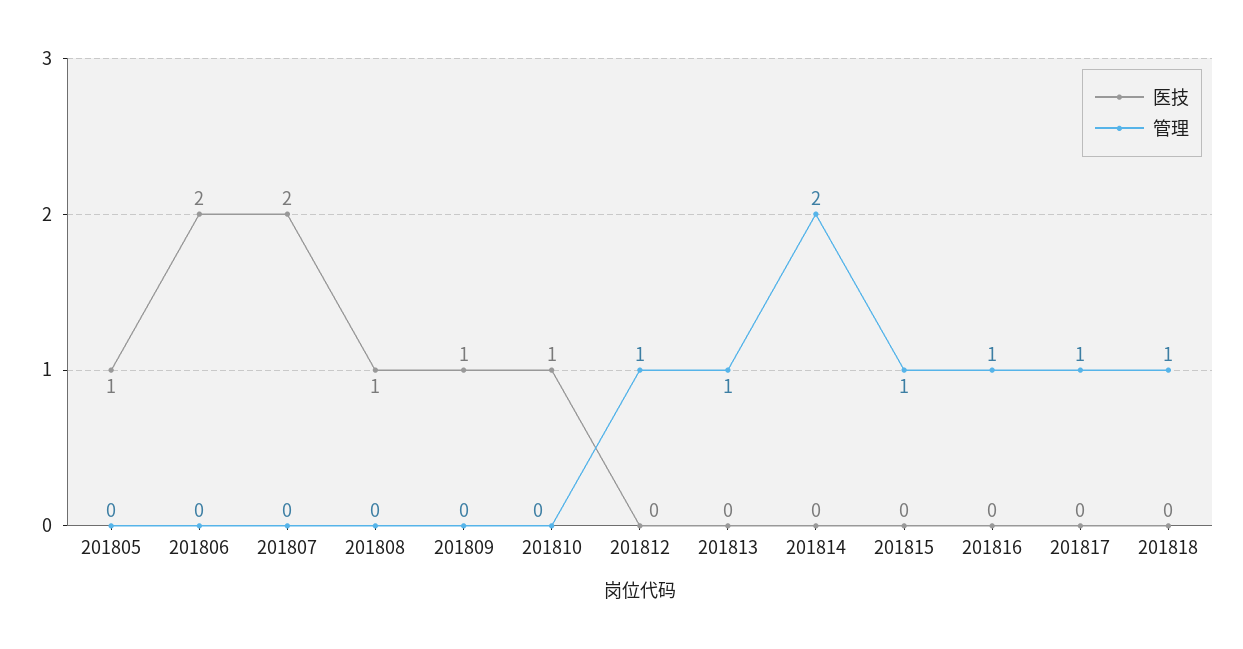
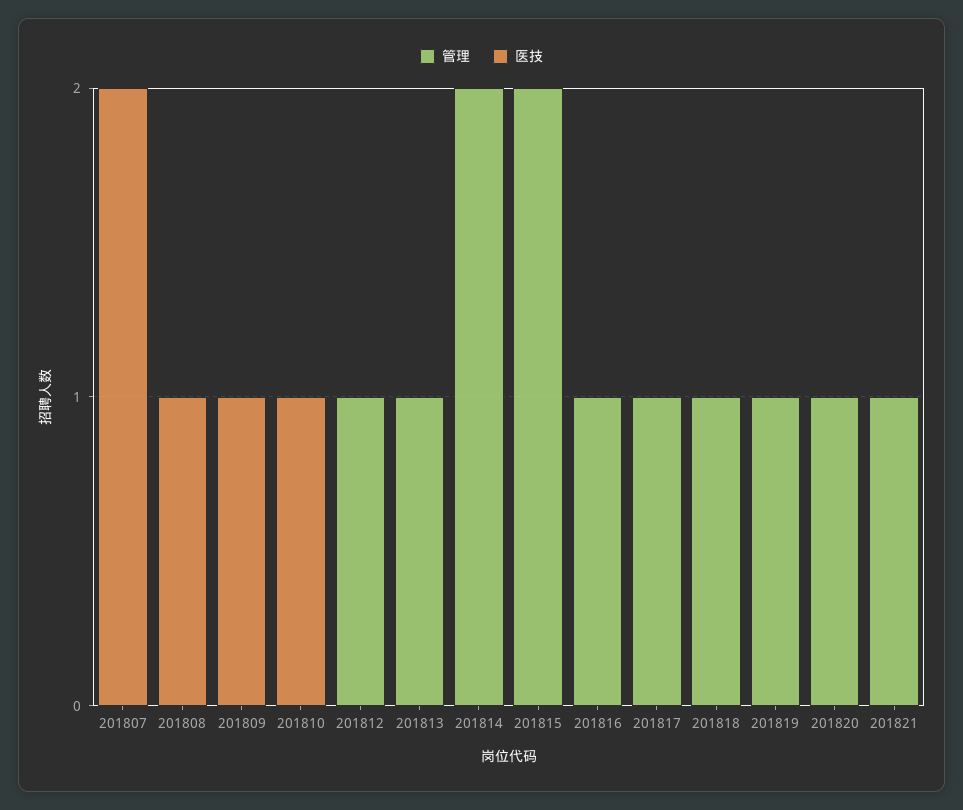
医技, 201805: 1 -> none
管理, 201805: 0 -> none
医技, 201806: 2 -> none
管理, 201806: 0 -> none
管理, 201815: 1 -> 2
管理, 201819: none -> 1
医技, 201819: none -> 0
管理, 201820: none -> 1
医技, 201820: none -> 0
管理, 201821: none -> 1
医技, 201821: none -> 0

